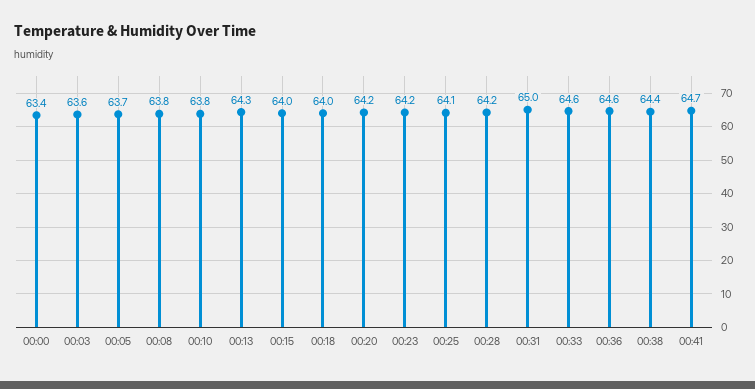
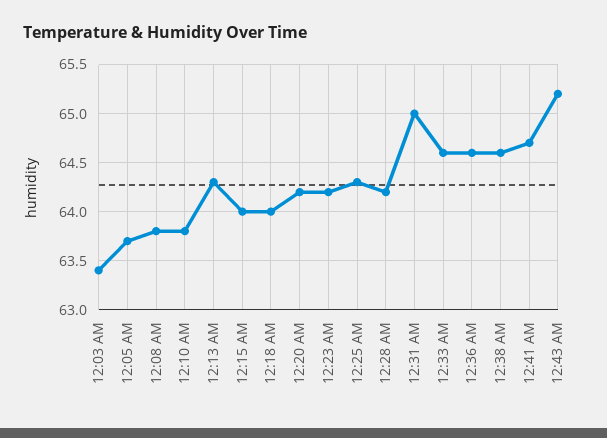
00:00: 63.4 -> none
00:03: 63.6 -> 63.4
00:25: 64.1 -> 64.3
00:38: 64.4 -> 64.6
12:43 AM: none -> 65.2

